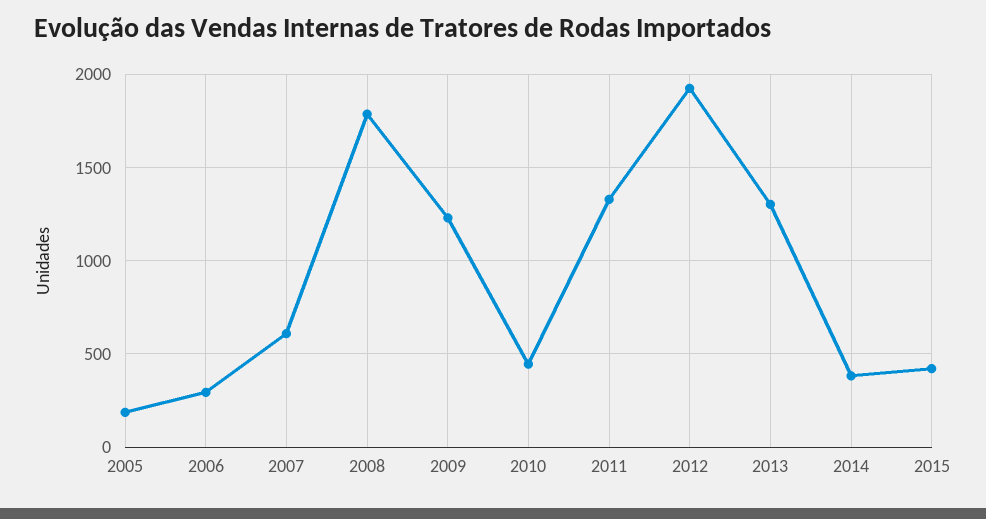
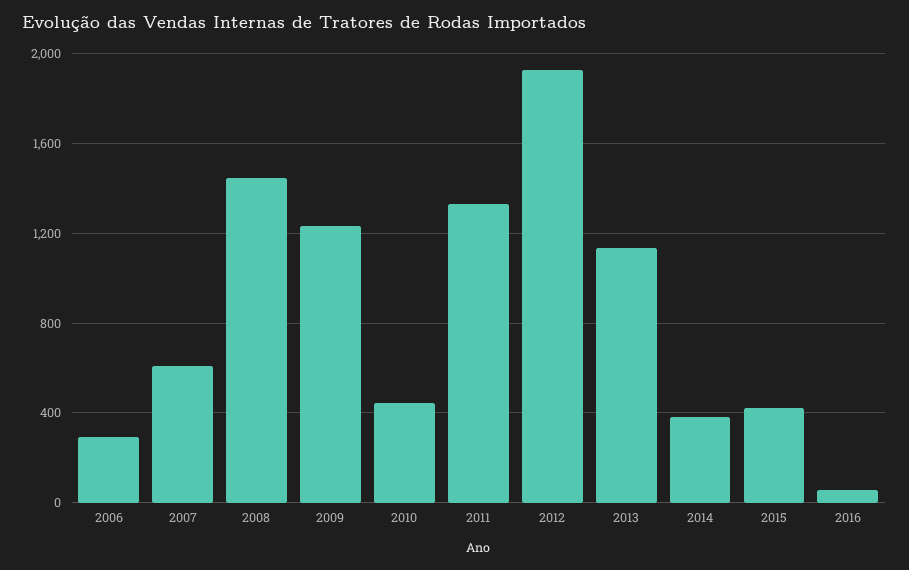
2005: 200 -> none
2008: 1800 -> 1450
2013: 1300 -> 1150
2016: none -> 50

